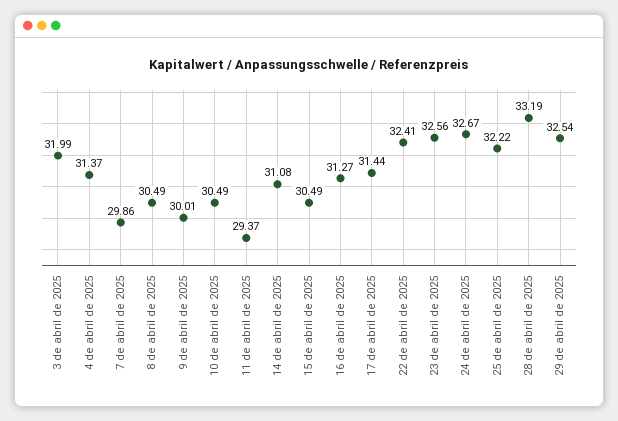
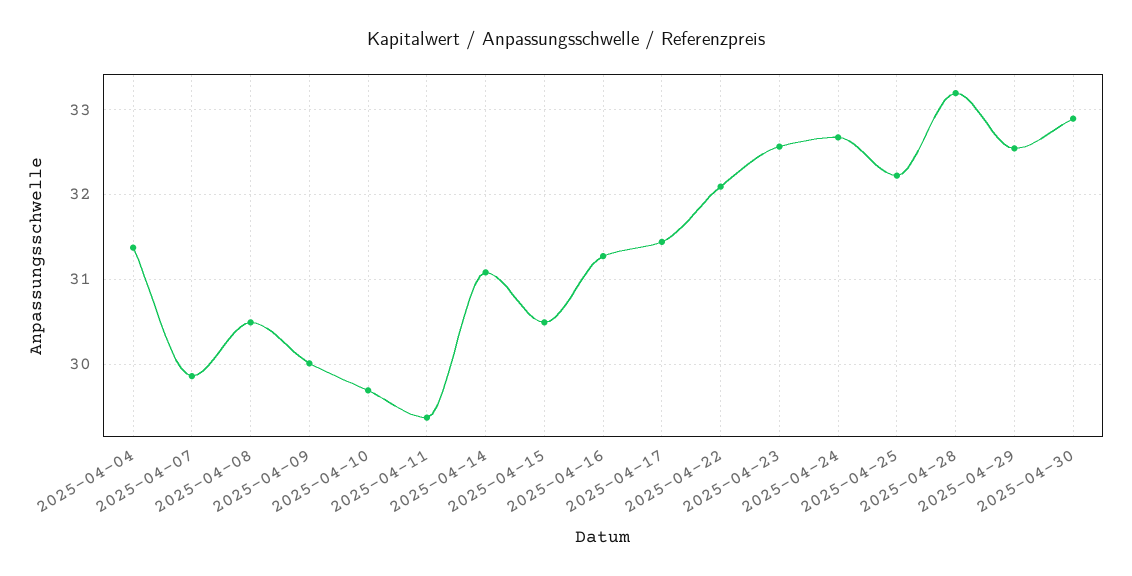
3 de abril de 2025: 31.99 -> none
10 de abril de 2025: 30.49 -> 29.7
22 de abril de 2025: 32.41 -> 32.1
2025-04-30: none -> 32.9

